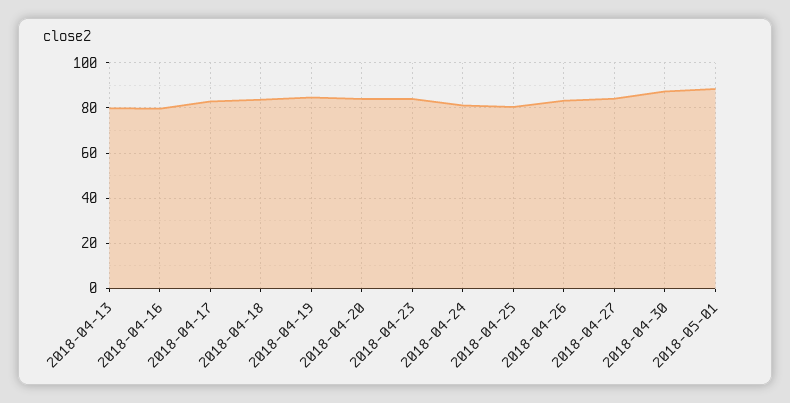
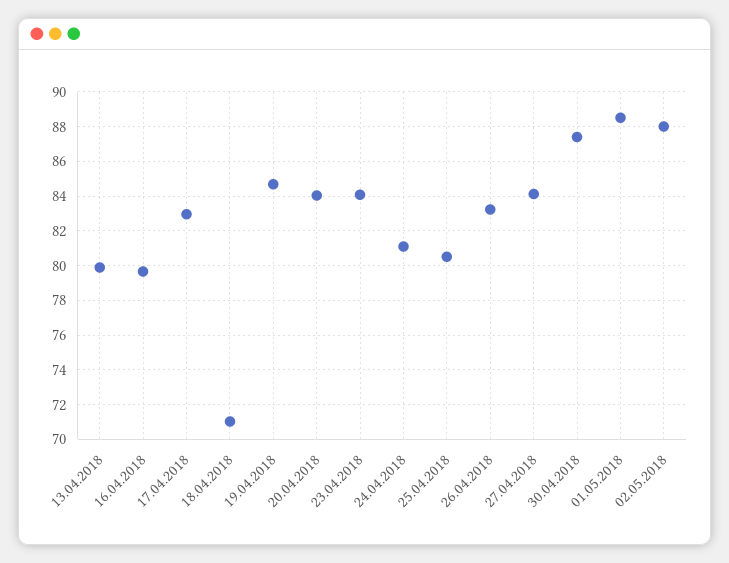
2018-04-18: 85 -> 71
02.05.2018: none -> 88

